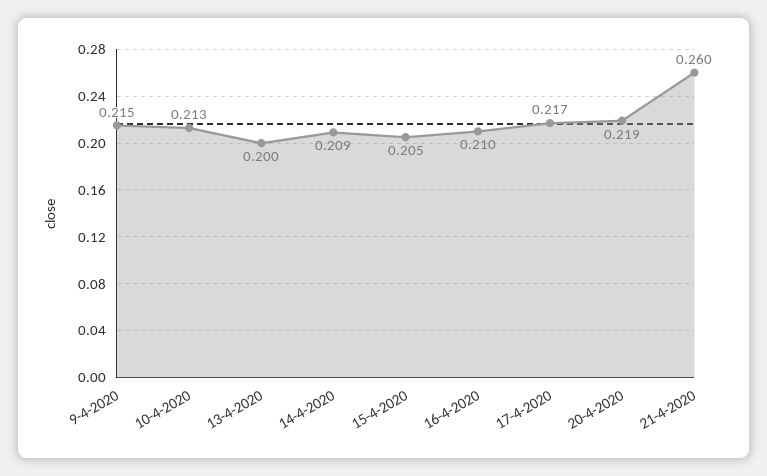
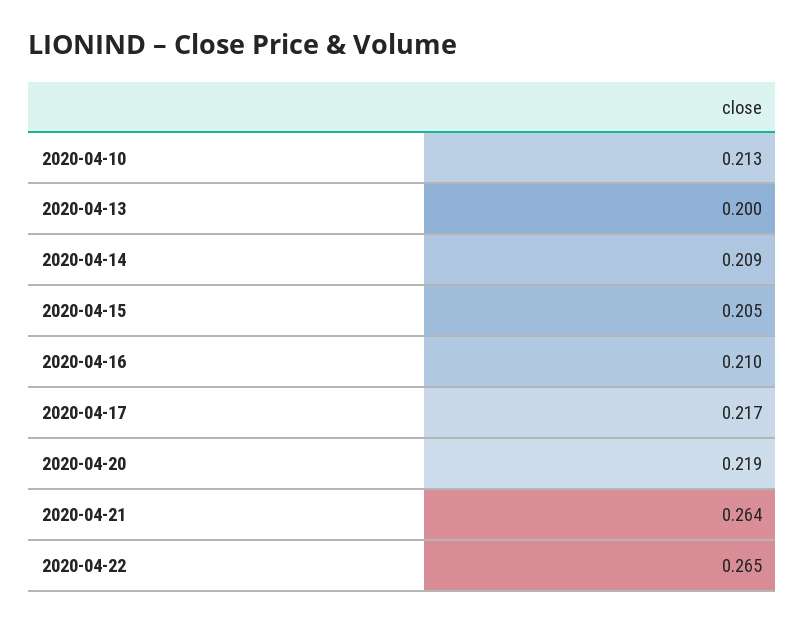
9-4-2020: 0.215 -> none
21-4-2020: 0.26 -> 0.264
2020-04-22: none -> 0.265

